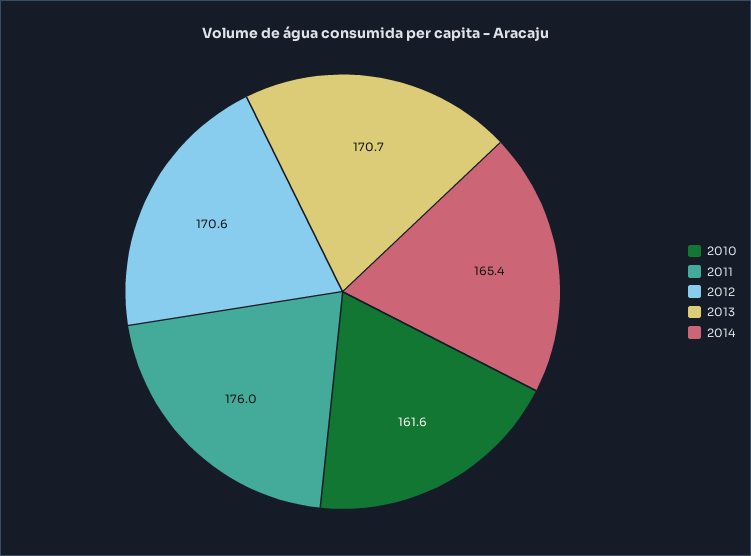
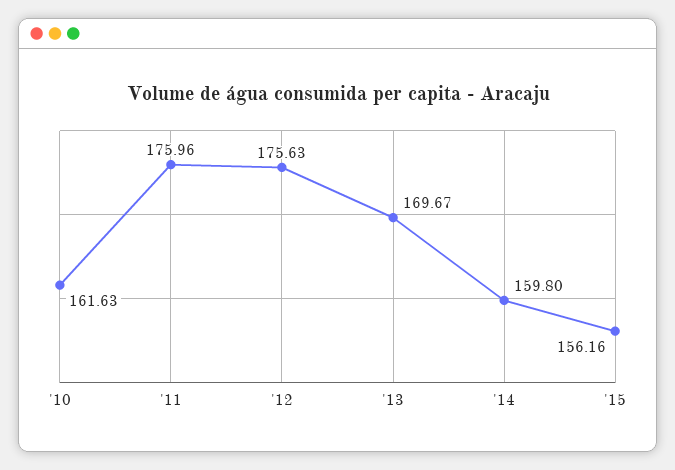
2012: 170.6 -> 175.63
2013: 170.7 -> 169.67
2014: 165.4 -> 159.8
'15: none -> 156.16

